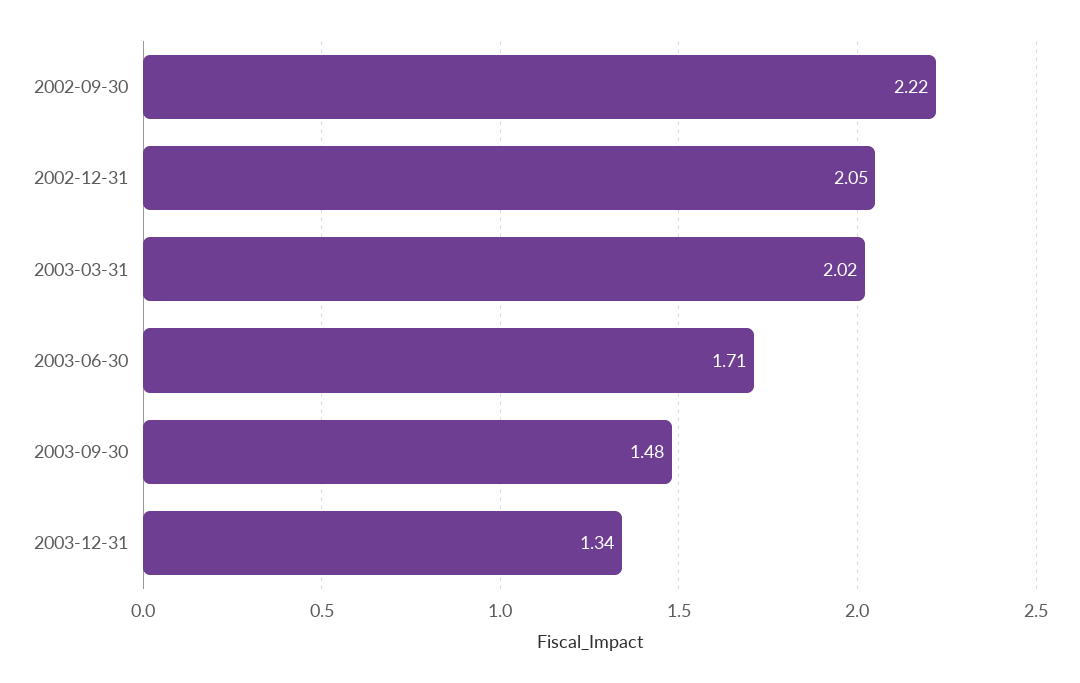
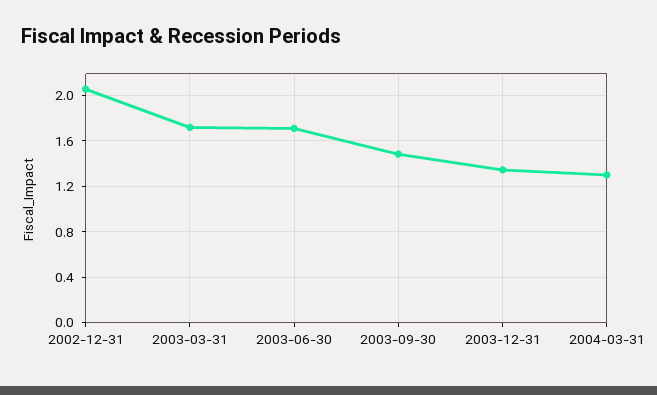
2002-09-30: 2.22 -> none
2003-03-31: 2.02 -> 1.7
2004-03-31: none -> 1.3

